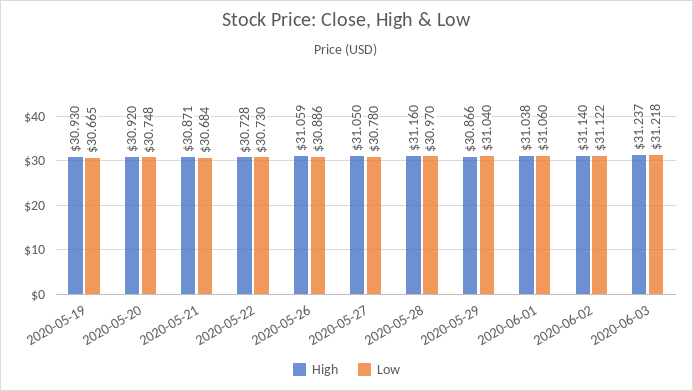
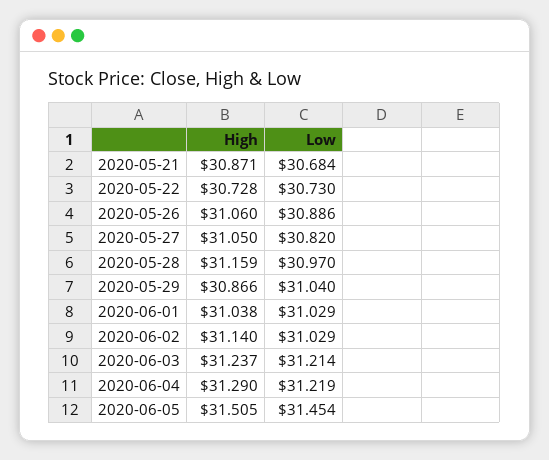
High, 2020-05-19: 30.93 -> none
Low, 2020-05-19: 30.665 -> none
High, 2020-05-20: 30.92 -> none
Low, 2020-05-20: 30.748 -> none
High, 2020-05-26: 31.059 -> 31.06
Low, 2020-05-27: 30.78 -> 30.82
High, 2020-05-28: 31.16 -> 31.159
Low, 2020-06-01: 31.06 -> 31.029
Low, 2020-06-02: 31.122 -> 31.029
Low, 2020-06-03: 31.218 -> 31.214
High, 2020-06-04: none -> 31.29
Low, 2020-06-04: none -> 31.219
High, 2020-06-05: none -> 31.505
Low, 2020-06-05: none -> 31.454

